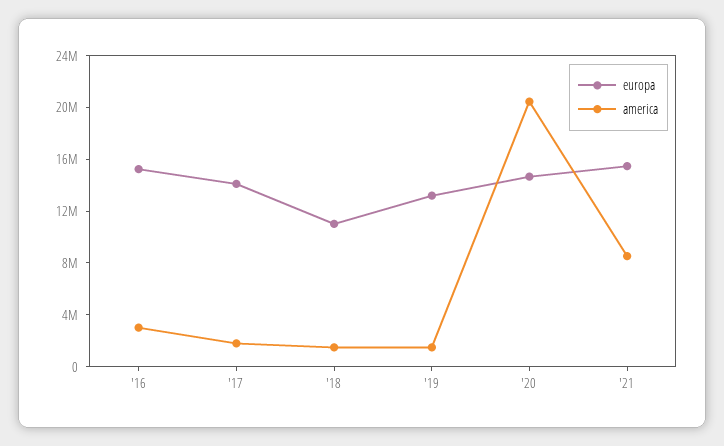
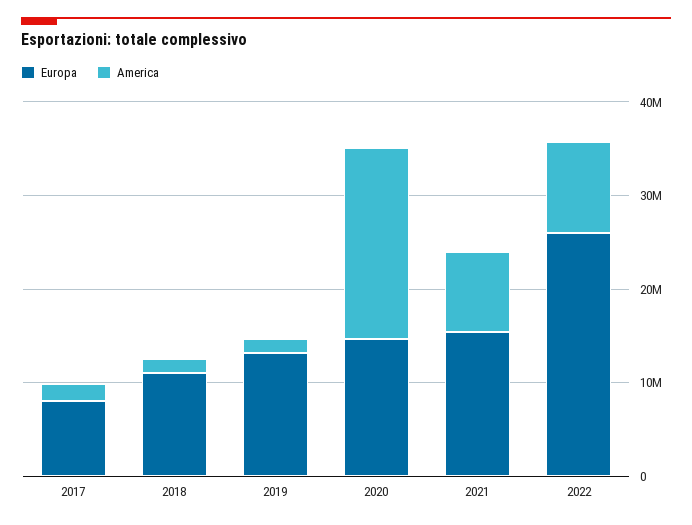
europa, '16: 15000000 -> none
america, '16: 3000000 -> none
europa, '17: 14000000 -> 8000000
europa, 2022: none -> 26000000
america, 2022: none -> 10000000

